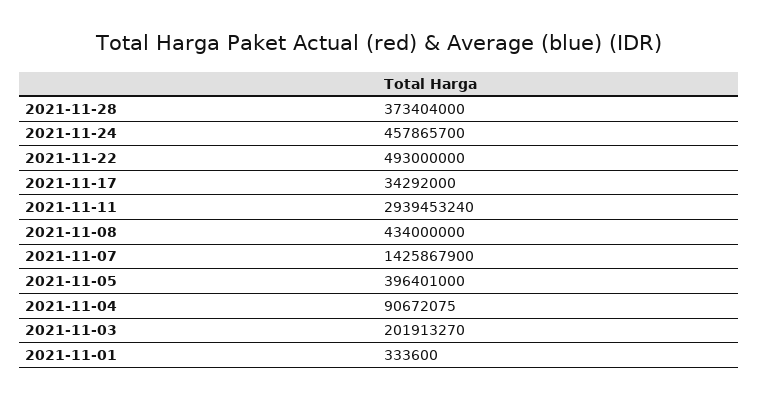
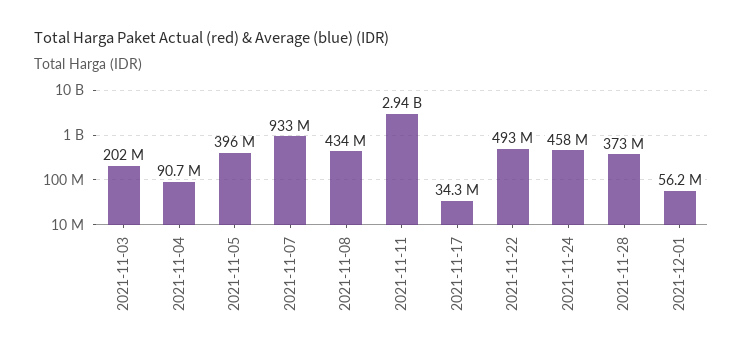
2021-11-07: 1425867900 -> 933000000
2021-11-01: 333600 -> none
2021-12-01: none -> 56200000

